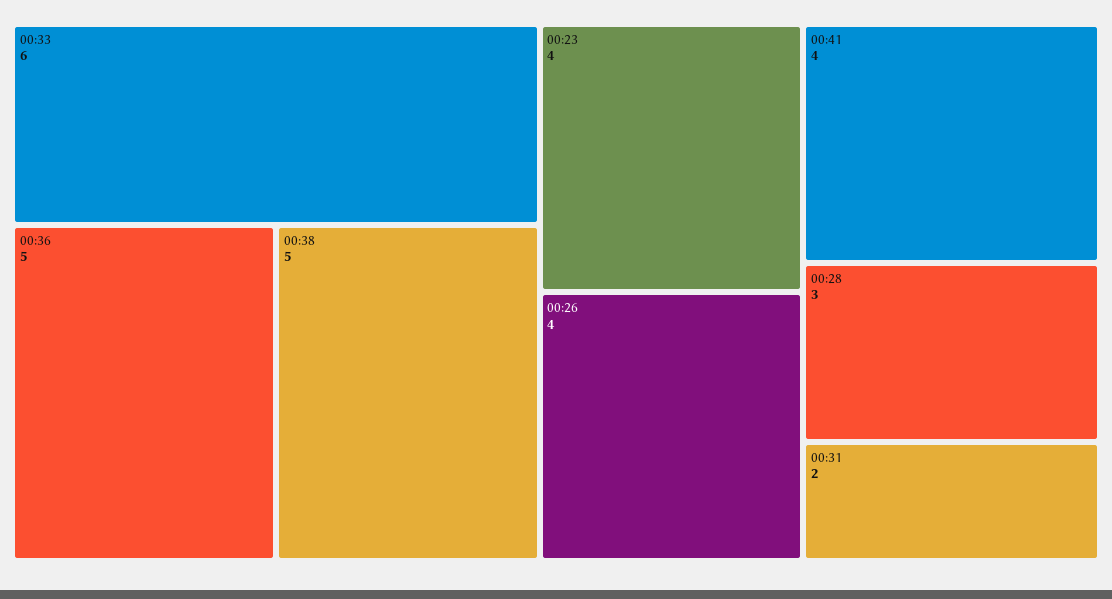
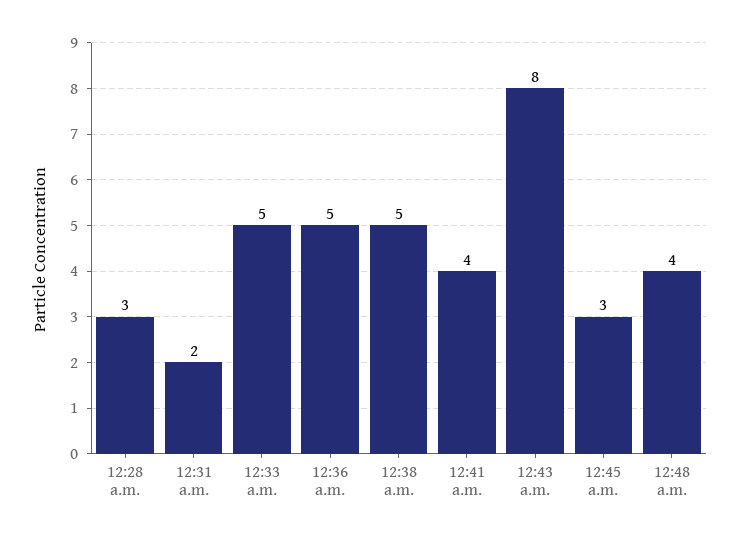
00:33: 6 -> 5
00:23: 4 -> none
00:26: 4 -> none
12:43 a.m.: none -> 8
12:45 a.m.: none -> 3
12:48 a.m.: none -> 4

